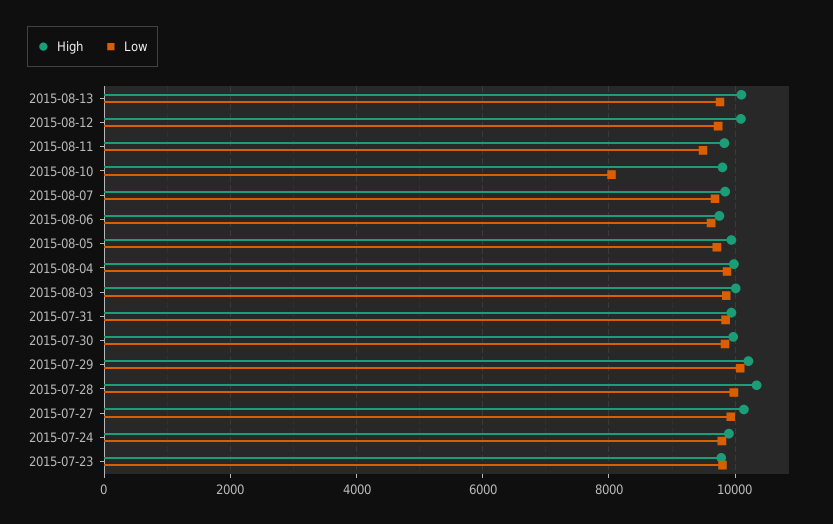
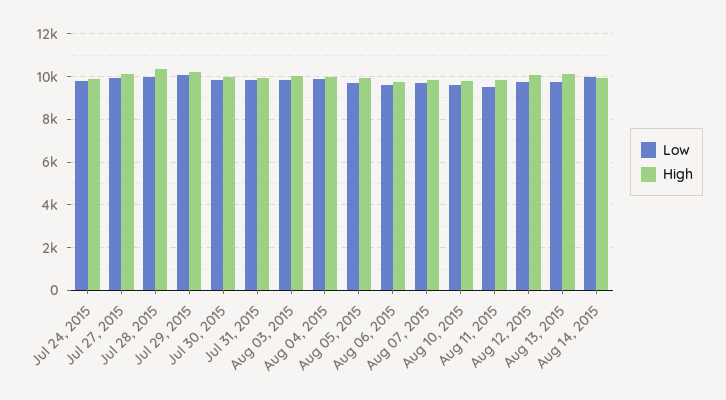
Low, 2015-08-10: 8000 -> 9500
High, 2015-07-23: 9800 -> none
Low, 2015-07-23: 9800 -> none
Low, Aug 14, 2015: none -> 10000
High, Aug 14, 2015: none -> 10000

